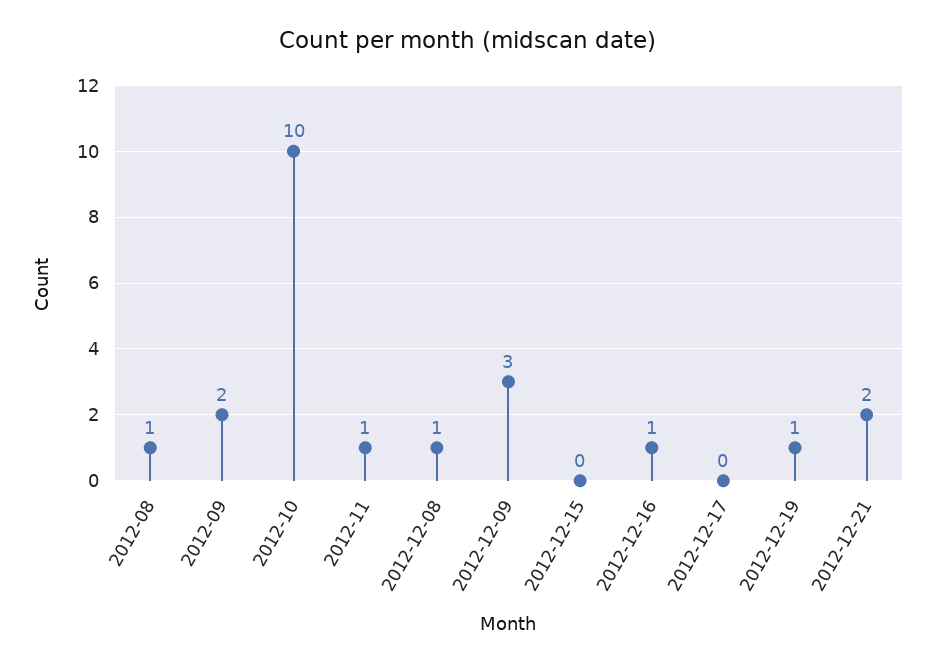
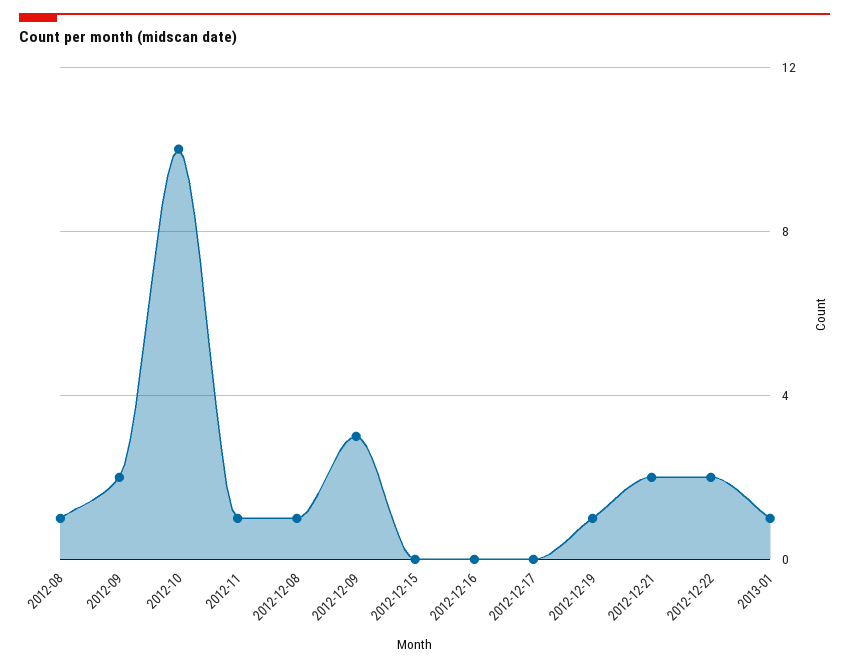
2012-12-16: 1 -> 0
2012-12-22: none -> 2
2013-01: none -> 1

